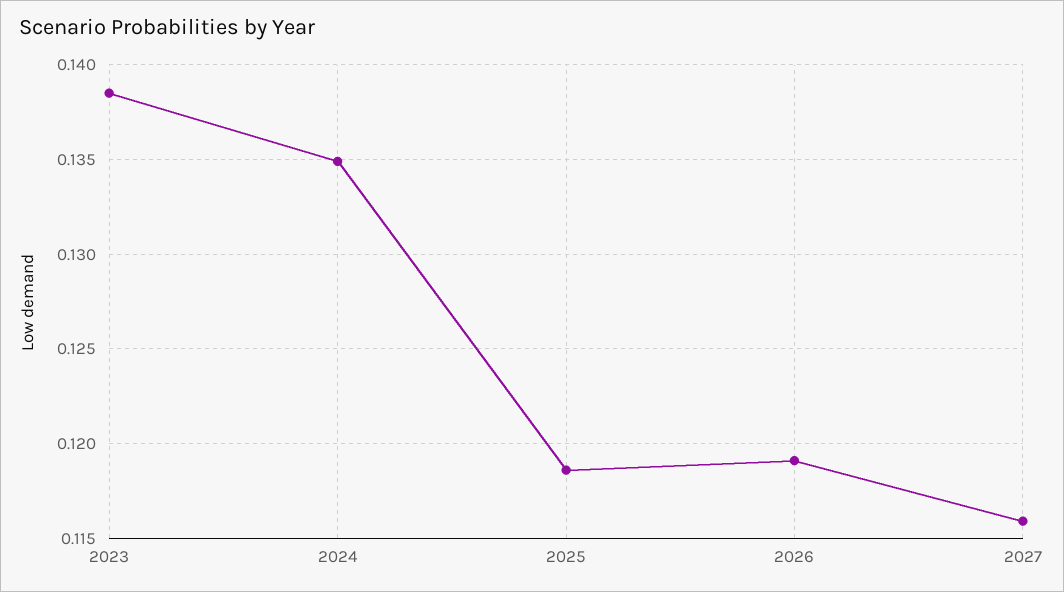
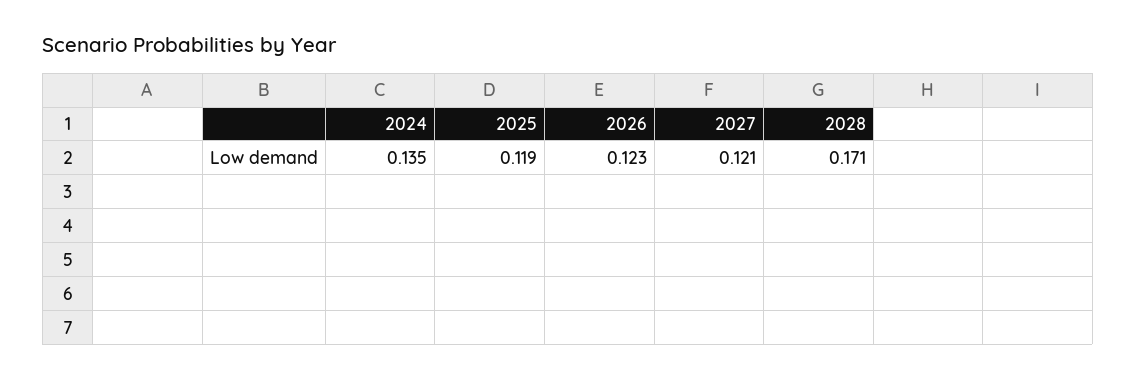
2023: 0.1385 -> none
2026: 0.119 -> 0.123
2027: 0.116 -> 0.121
2028: none -> 0.171

